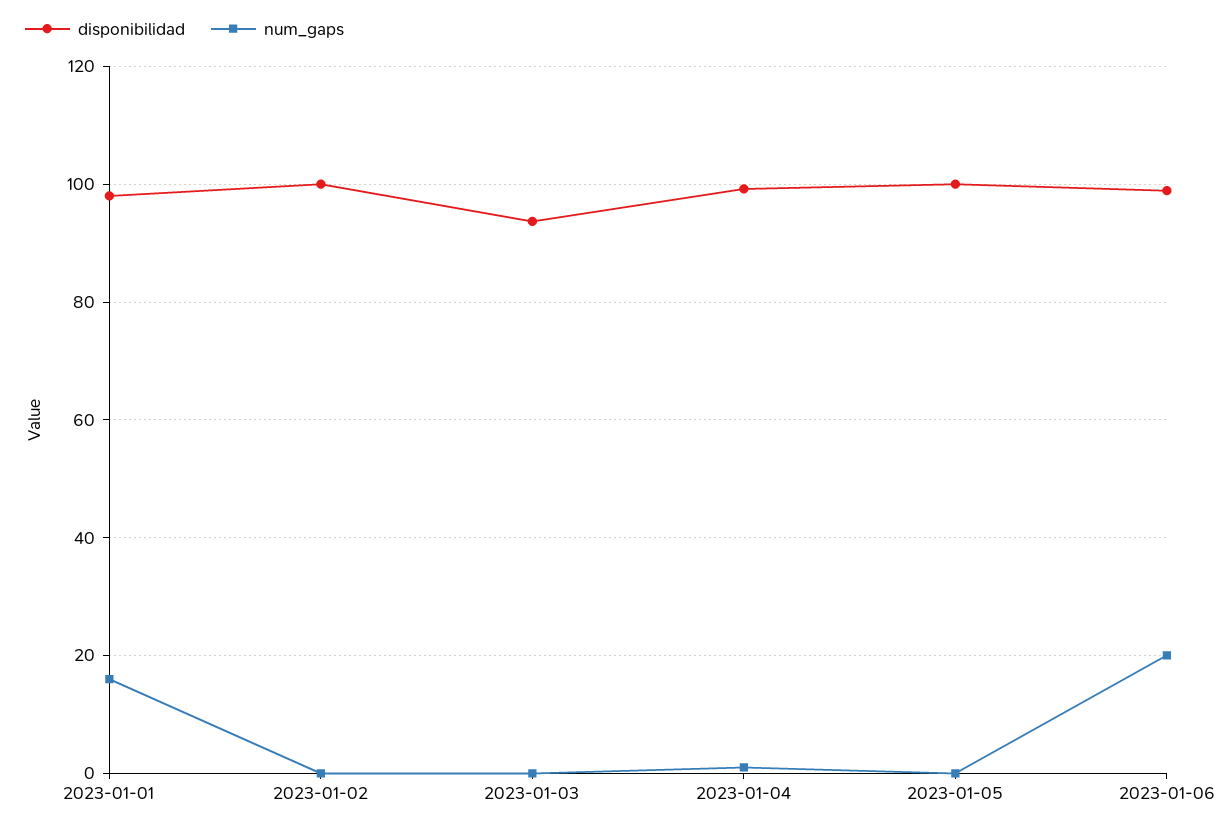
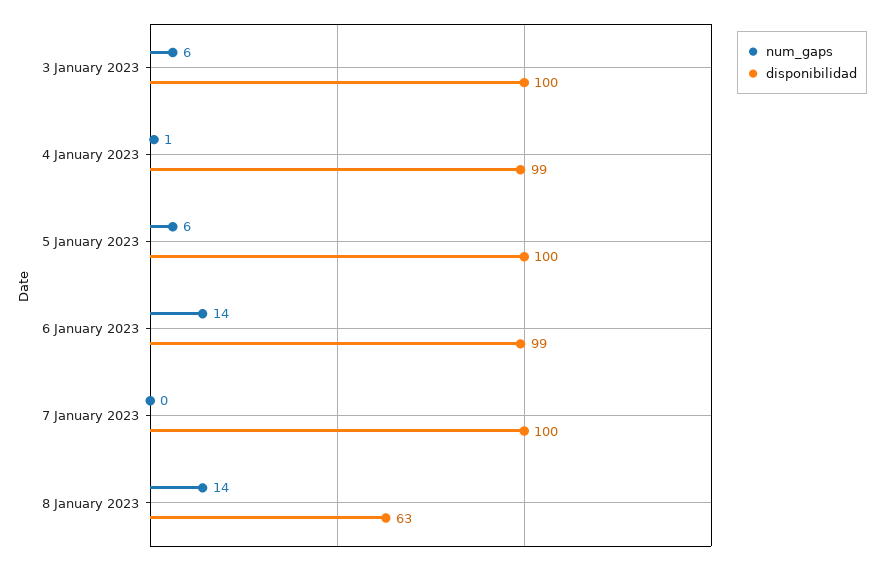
disponibilidad, 2023-01-01: 98 -> none
num_gaps, 2023-01-01: 16 -> none
disponibilidad, 2023-01-02: 100 -> none
num_gaps, 2023-01-02: 0 -> none
disponibilidad, 2023-01-03: 94 -> 100
num_gaps, 2023-01-03: 0 -> 6
num_gaps, 2023-01-05: 0 -> 6
num_gaps, 2023-01-06: 20 -> 14
num_gaps, 7 January 2023: none -> 0
disponibilidad, 7 January 2023: none -> 100
num_gaps, 8 January 2023: none -> 14
disponibilidad, 8 January 2023: none -> 63

